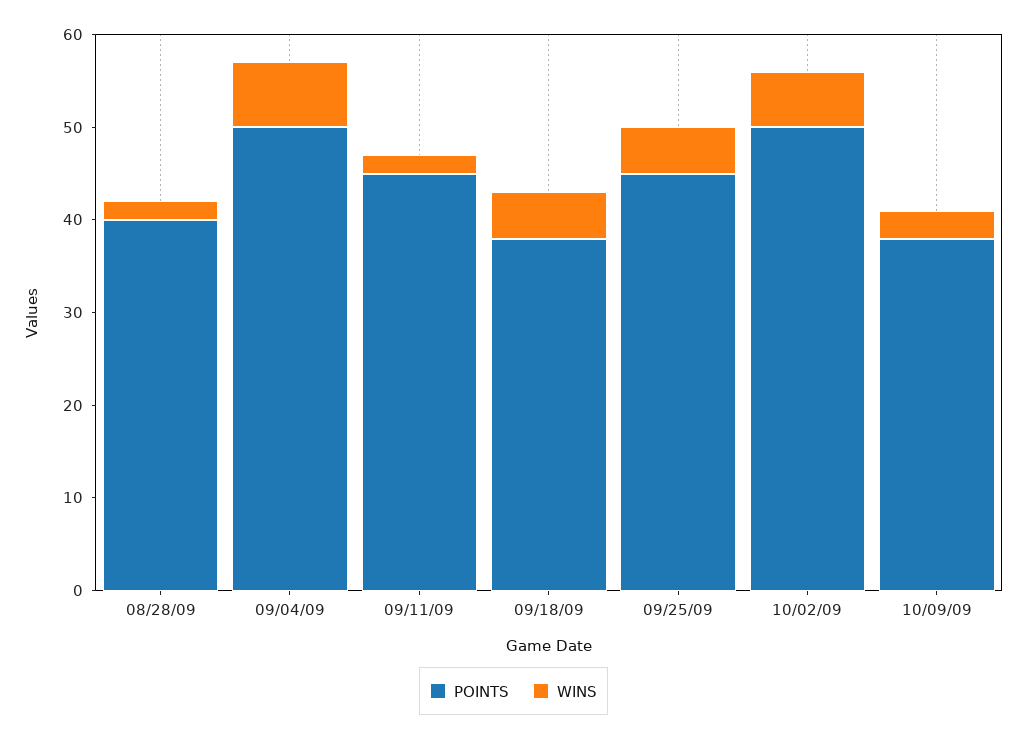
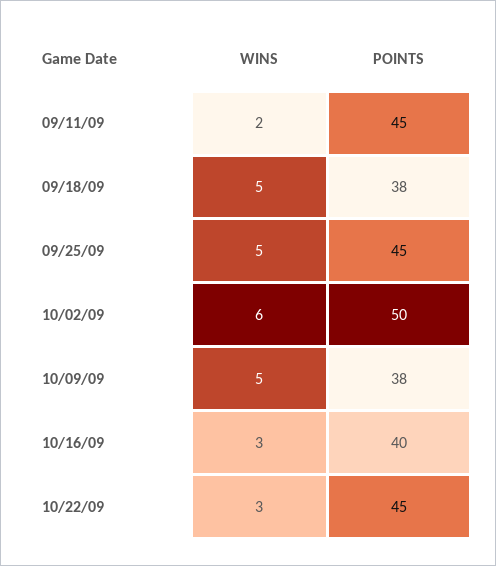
POINTS, 08/28/09: 40 -> none
WINS, 08/28/09: 2 -> none
POINTS, 09/04/09: 50 -> none
WINS, 09/04/09: 7 -> none
WINS, 10/09/09: 3 -> 5
WINS, 10/16/09: none -> 3
POINTS, 10/16/09: none -> 40
WINS, 10/22/09: none -> 3
POINTS, 10/22/09: none -> 45

